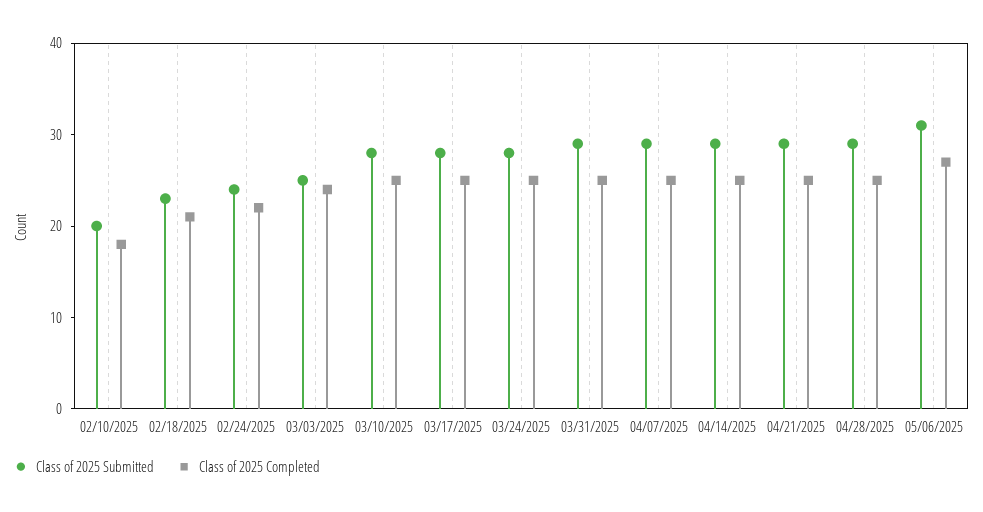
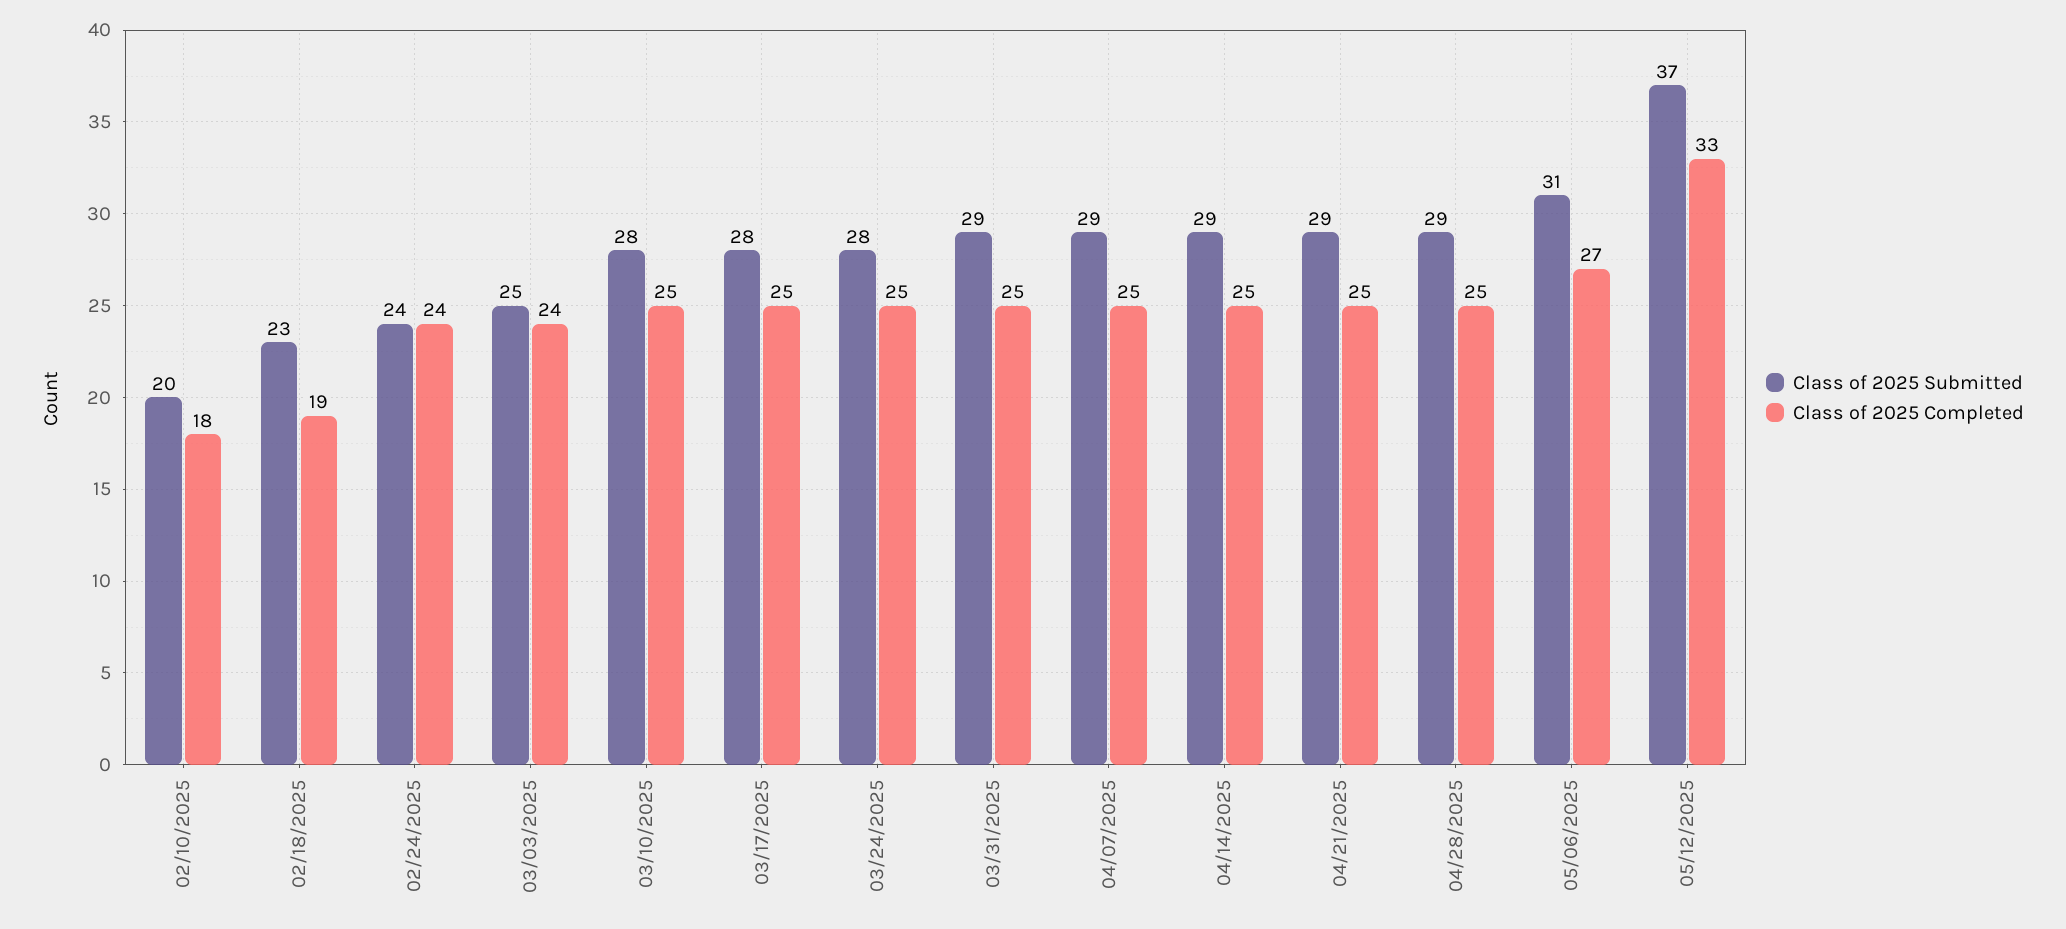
Class of 2025 Completed, 02/18/2025: 21 -> 19
Class of 2025 Completed, 02/24/2025: 22 -> 24
Class of 2025 Submitted, 05/12/2025: none -> 37
Class of 2025 Completed, 05/12/2025: none -> 33

